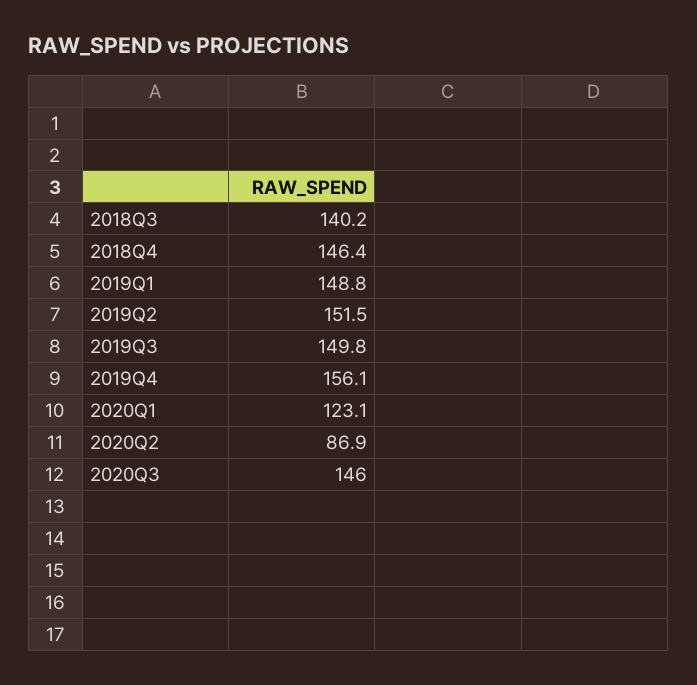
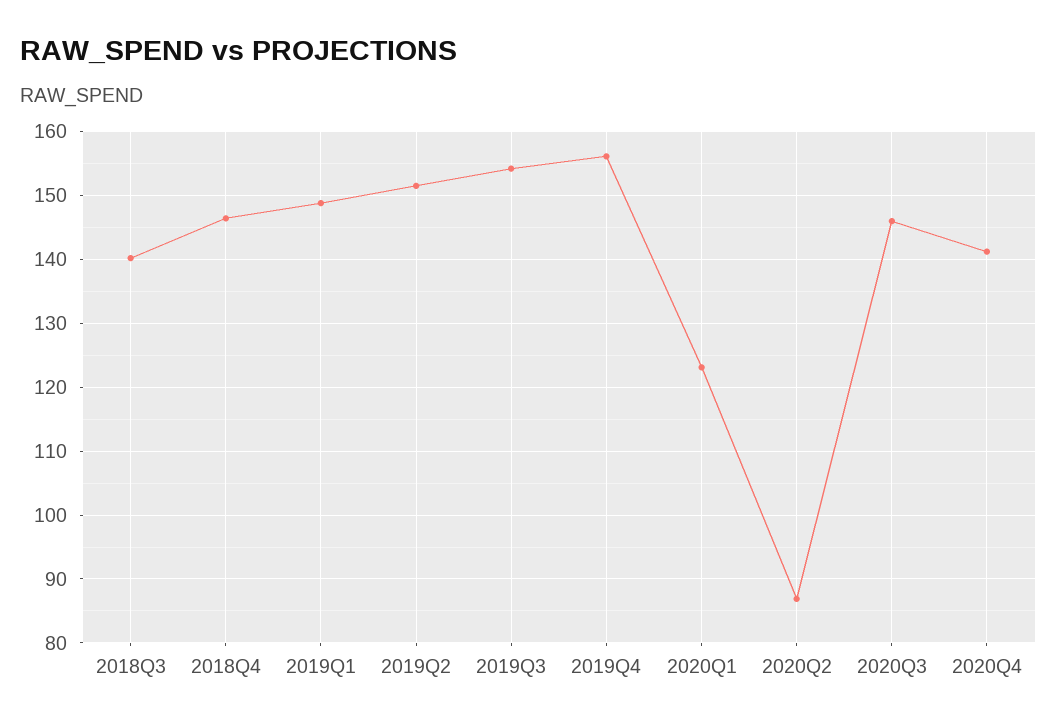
2019Q3: 149.8 -> 154
2020Q4: none -> 141

